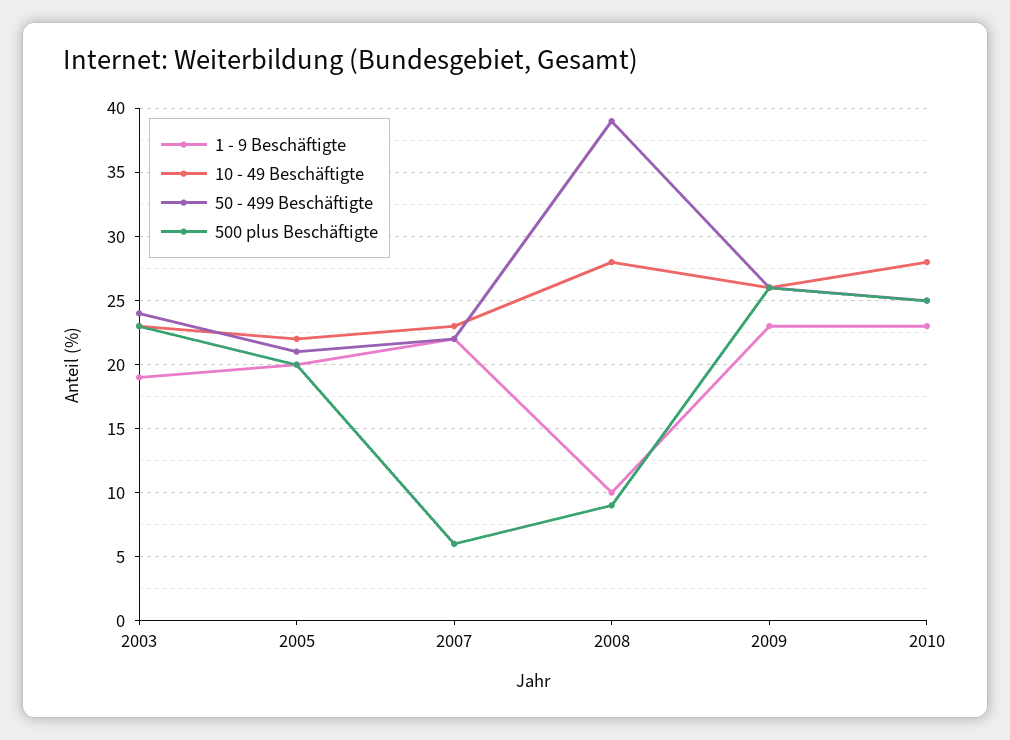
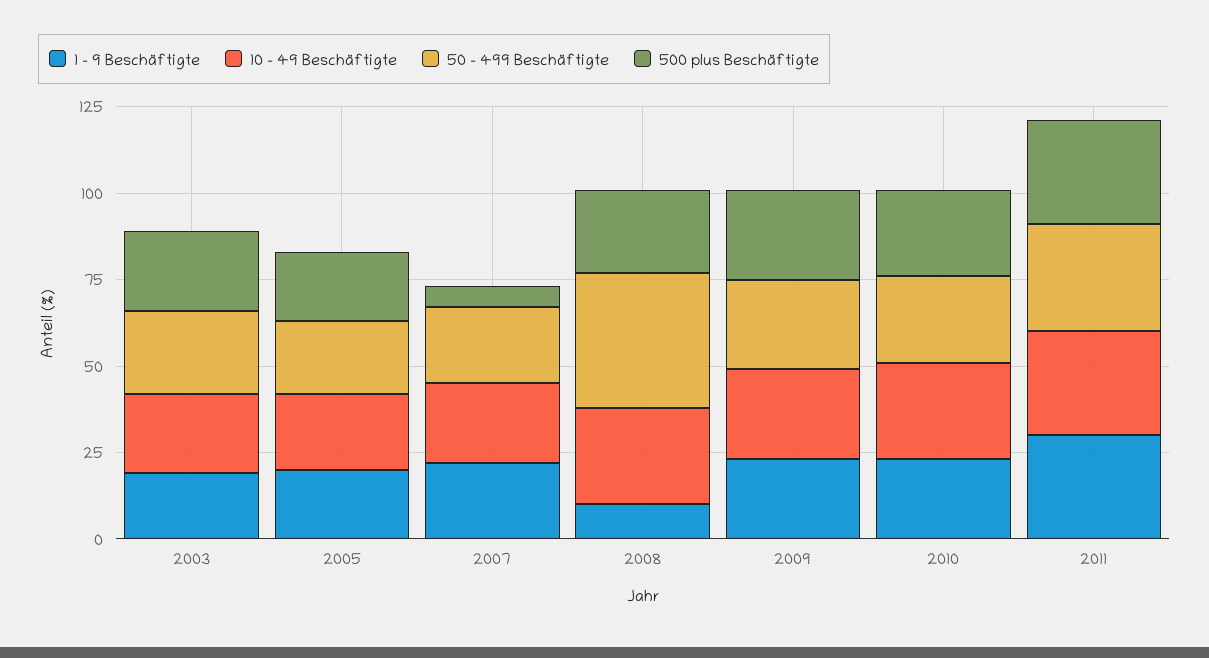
500 plus Beschäftigte, 2008: 9 -> 25
1 - 9 Beschäftigte, 2011: none -> 30
10 - 49 Beschäftigte, 2011: none -> 30
50 - 499 Beschäftigte, 2011: none -> 30
500 plus Beschäftigte, 2011: none -> 30

